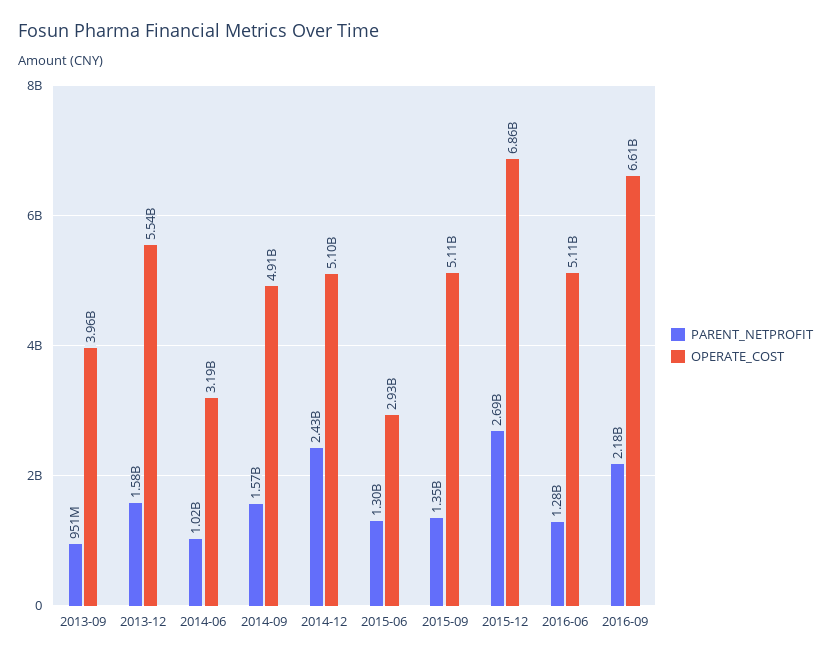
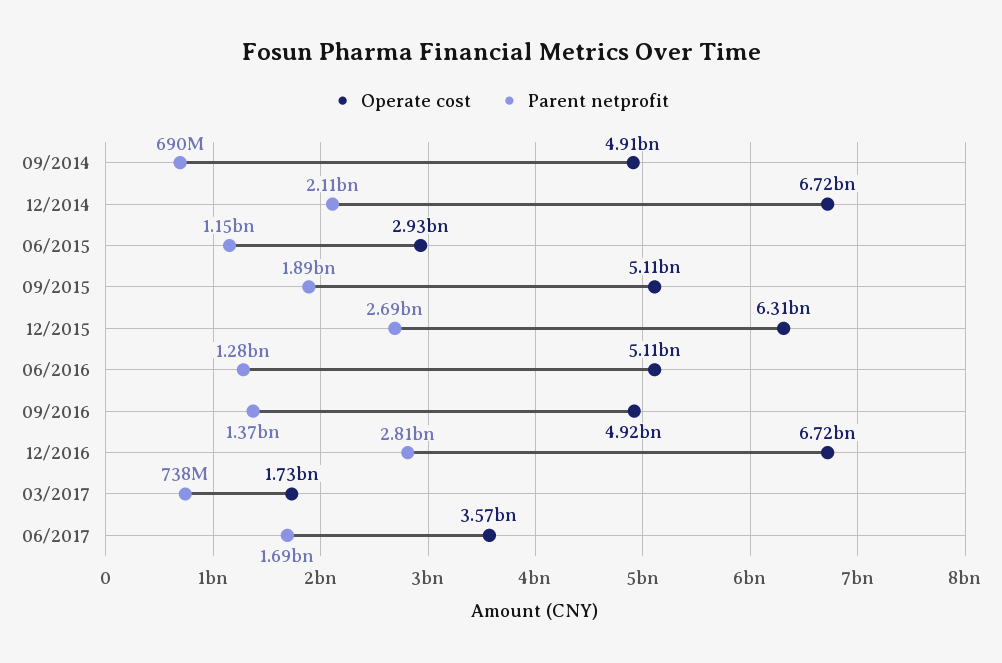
PARENT_NETPROFIT, 2013-09: 951000000 -> none
OPERATE_COST, 2013-09: 3960000000 -> none
PARENT_NETPROFIT, 2013-12: 1580000000 -> none
OPERATE_COST, 2013-12: 5540000000 -> none
PARENT_NETPROFIT, 2014-06: 1020000000 -> none
OPERATE_COST, 2014-06: 3190000000 -> none
PARENT_NETPROFIT, 2014-09: 1570000000 -> 690000000
PARENT_NETPROFIT, 2014-12: 2430000000 -> 2110000000
OPERATE_COST, 2014-12: 5100000000 -> 6720000000
PARENT_NETPROFIT, 2015-06: 1300000000 -> 1150000000
PARENT_NETPROFIT, 2015-09: 1350000000 -> 1890000000
OPERATE_COST, 2015-12: 6860000000 -> 6310000000
PARENT_NETPROFIT, 2016-09: 2180000000 -> 1370000000
OPERATE_COST, 2016-09: 6610000000 -> 4920000000
OPERATE_COST, 12/2016: none -> 6720000000
PARENT_NETPROFIT, 12/2016: none -> 2810000000
OPERATE_COST, 03/2017: none -> 1730000000
PARENT_NETPROFIT, 03/2017: none -> 738000000
OPERATE_COST, 06/2017: none -> 3570000000
PARENT_NETPROFIT, 06/2017: none -> 1690000000

